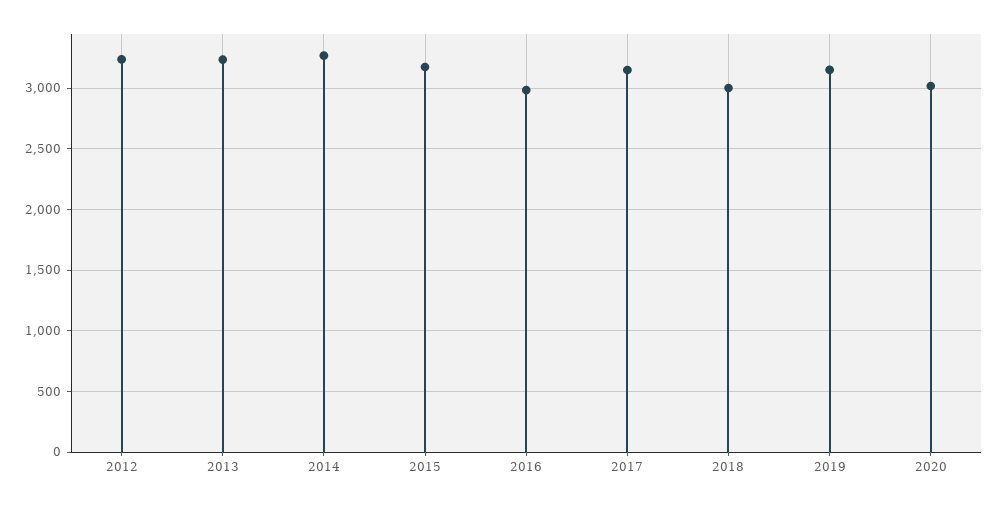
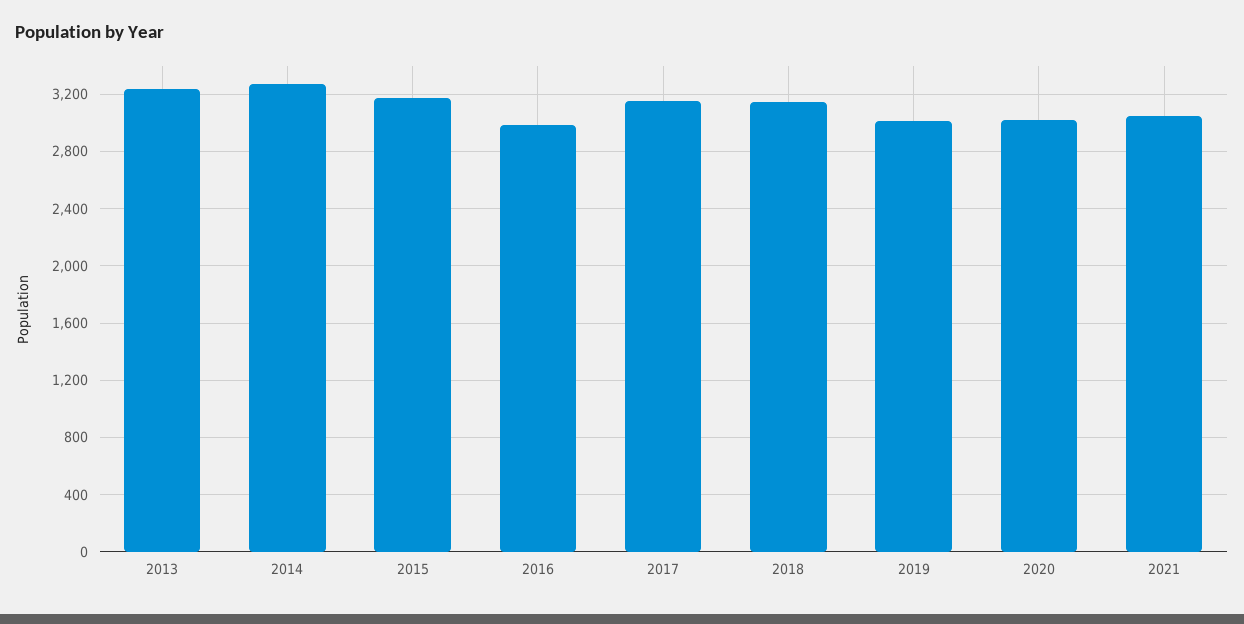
2012: 3250 -> none
2018: 3000 -> 3150
2019: 3150 -> 3000
2021: none -> 3050

